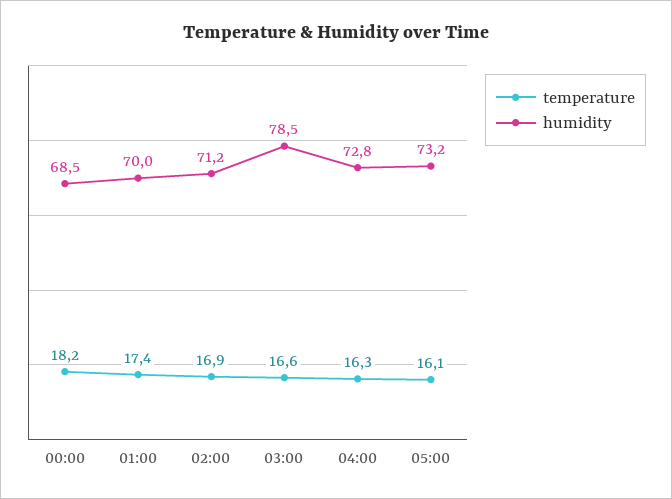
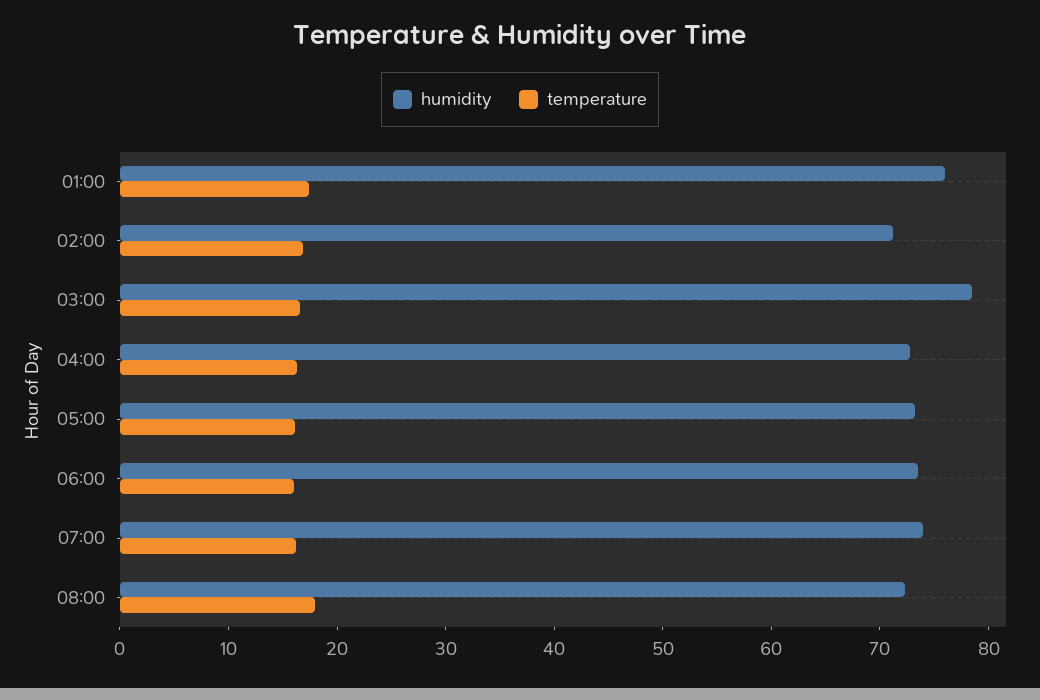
temperature, 00:00: 18.2 -> none
humidity, 00:00: 68.5 -> none
humidity, 01:00: 70 -> 76
humidity, 06:00: none -> 74
temperature, 06:00: none -> 16
humidity, 07:00: none -> 74
temperature, 07:00: none -> 16
humidity, 08:00: none -> 72
temperature, 08:00: none -> 18

